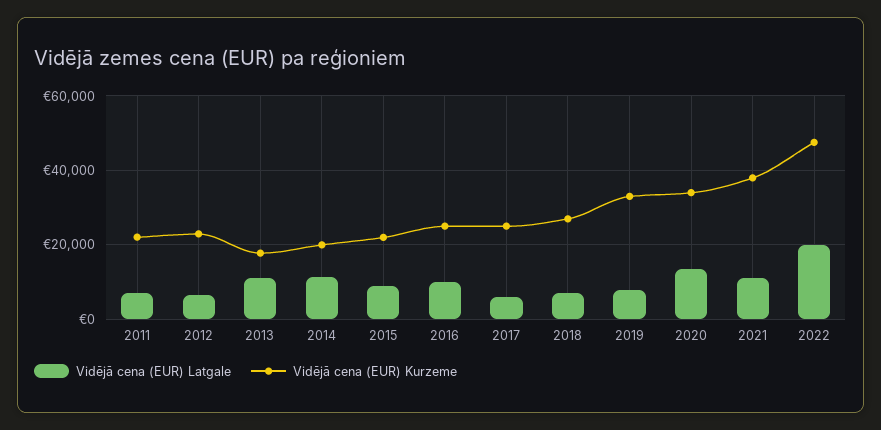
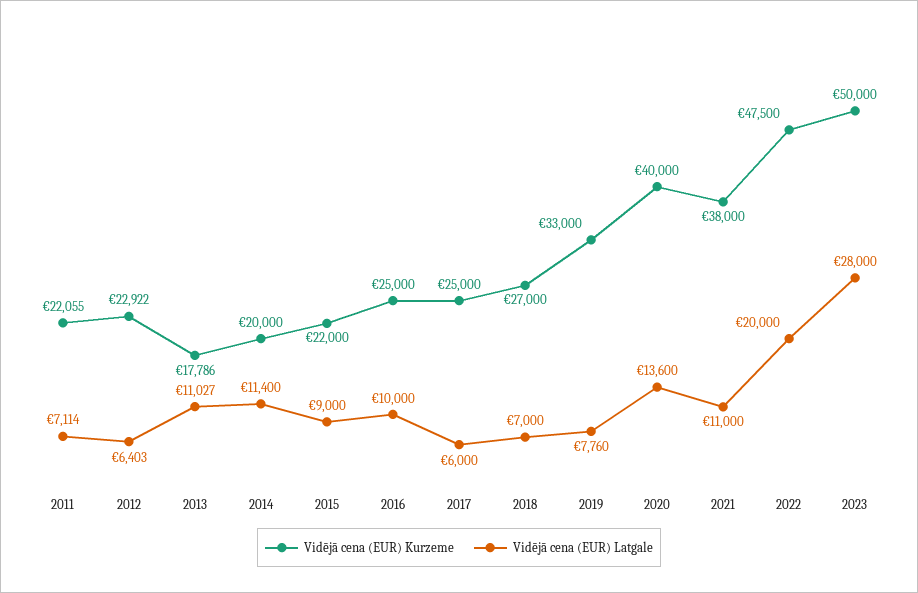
Vidējā cena (EUR) Kurzeme, 2020: 34000 -> 40000
Vidējā cena (EUR) Kurzeme, 2023: none -> 50000
Vidējā cena (EUR) Latgale, 2023: none -> 28000

